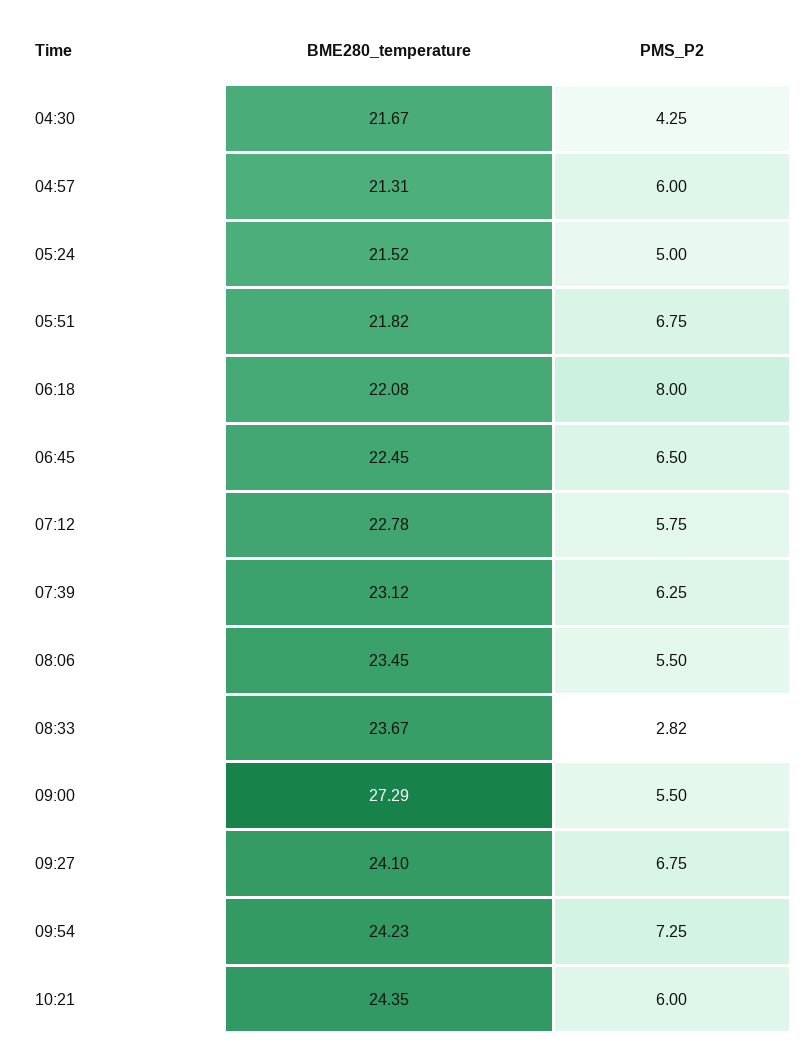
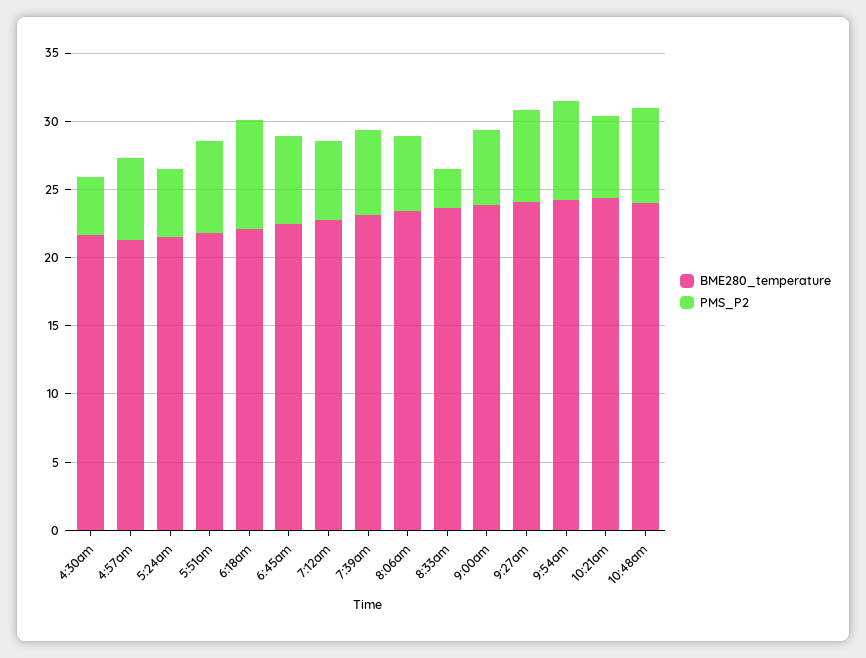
BME280_temperature, 09:00: 27.29 -> 24
BME280_temperature, 10:48am: none -> 24
PMS_P2, 10:48am: none -> 7

